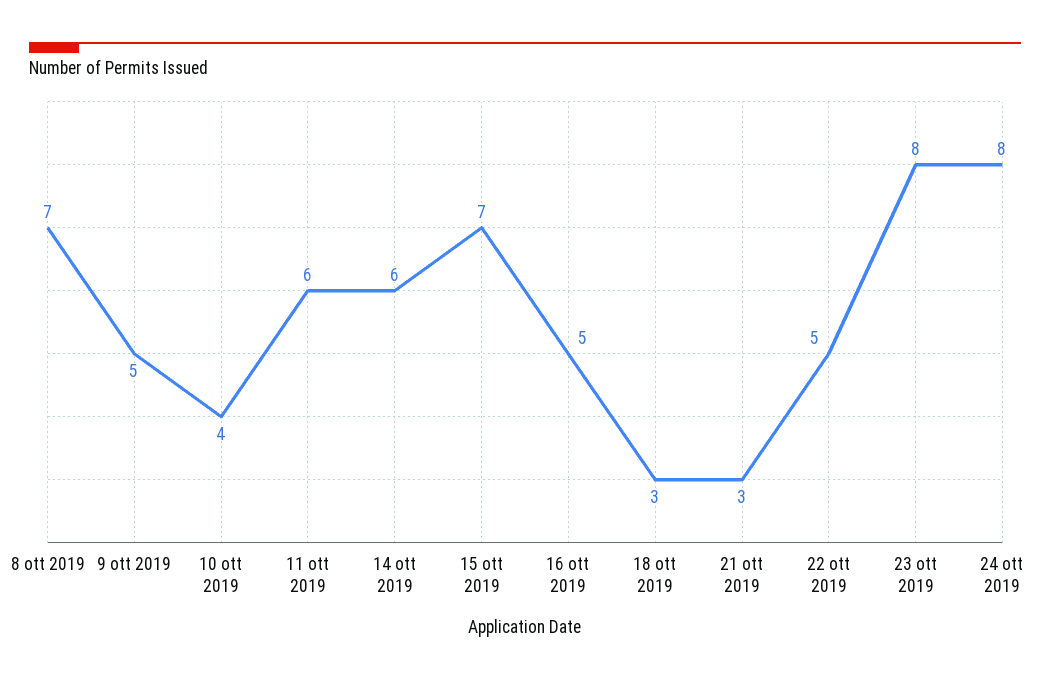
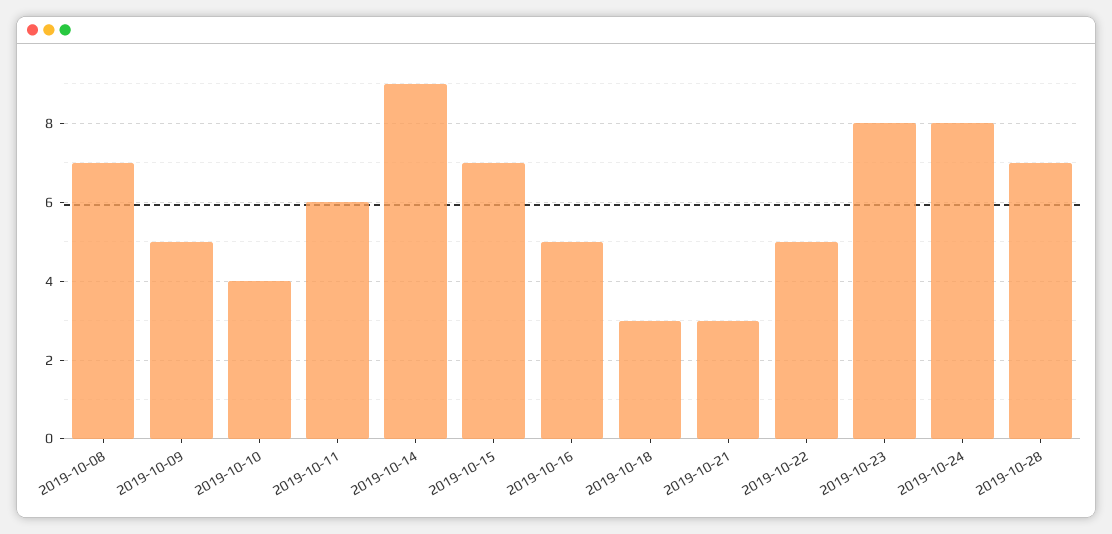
14 ott 2019: 6 -> 9
2019-10-28: none -> 7

